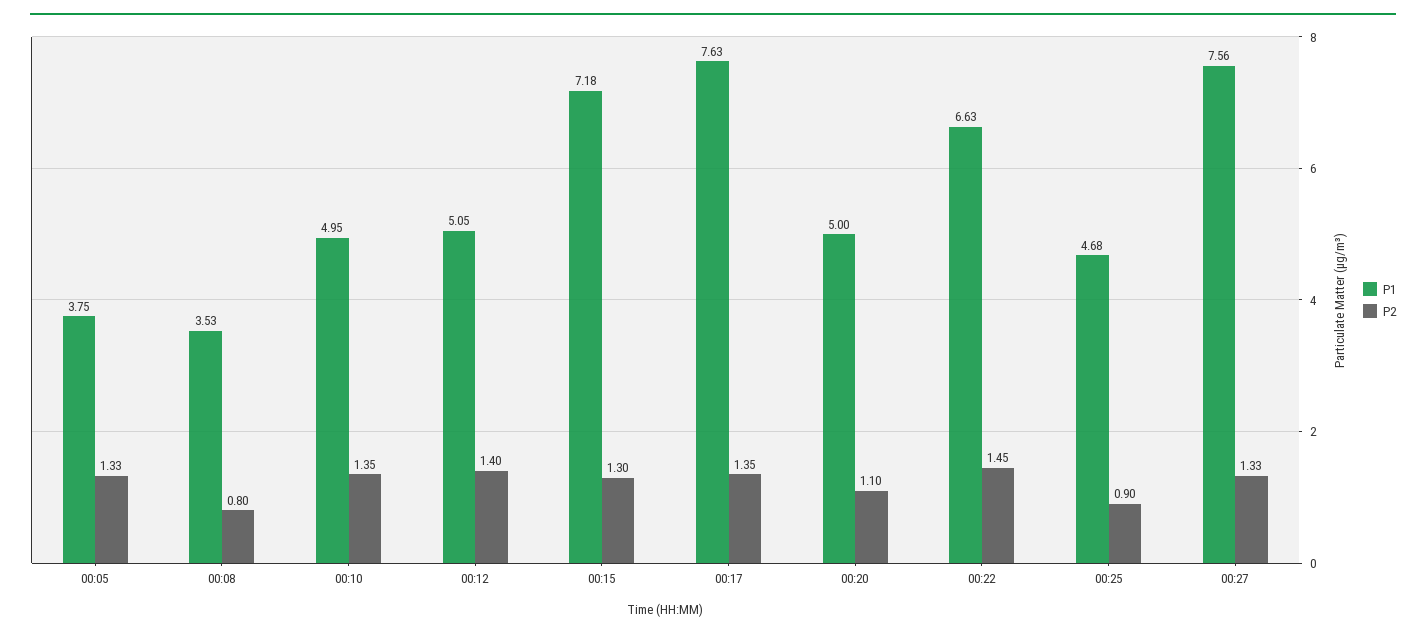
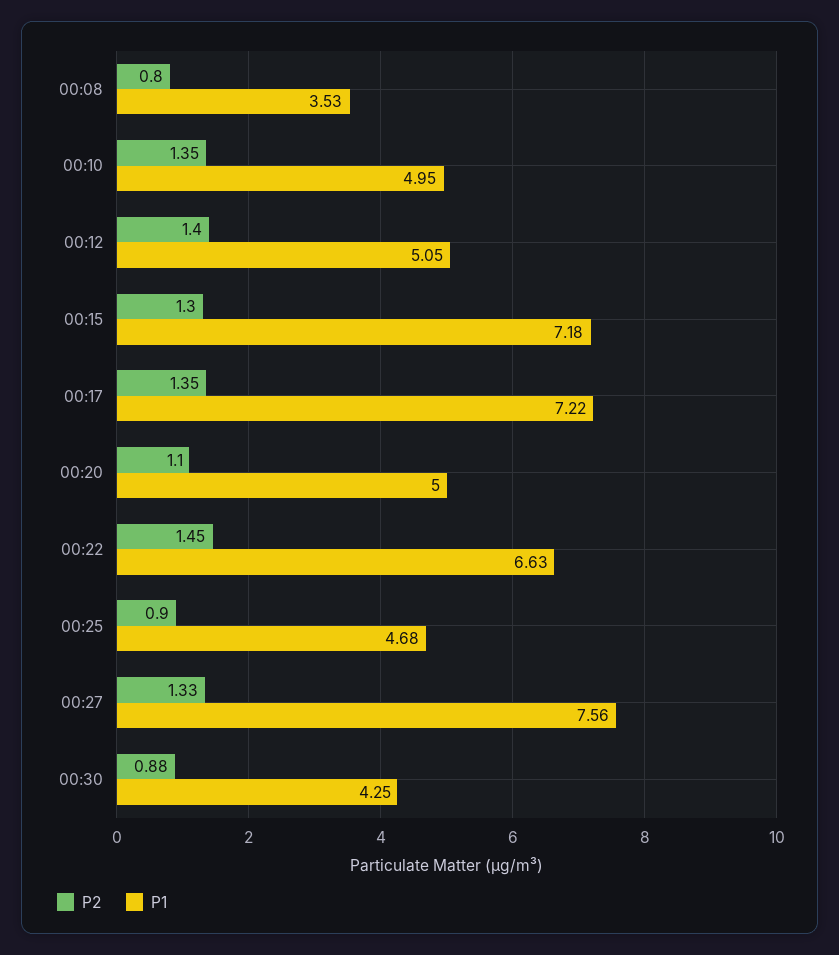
P1, 00:05: 3.75 -> none
P2, 00:05: 1.33 -> none
P1, 00:17: 7.63 -> 7.22
P2, 00:30: none -> 0.88
P1, 00:30: none -> 4.25

